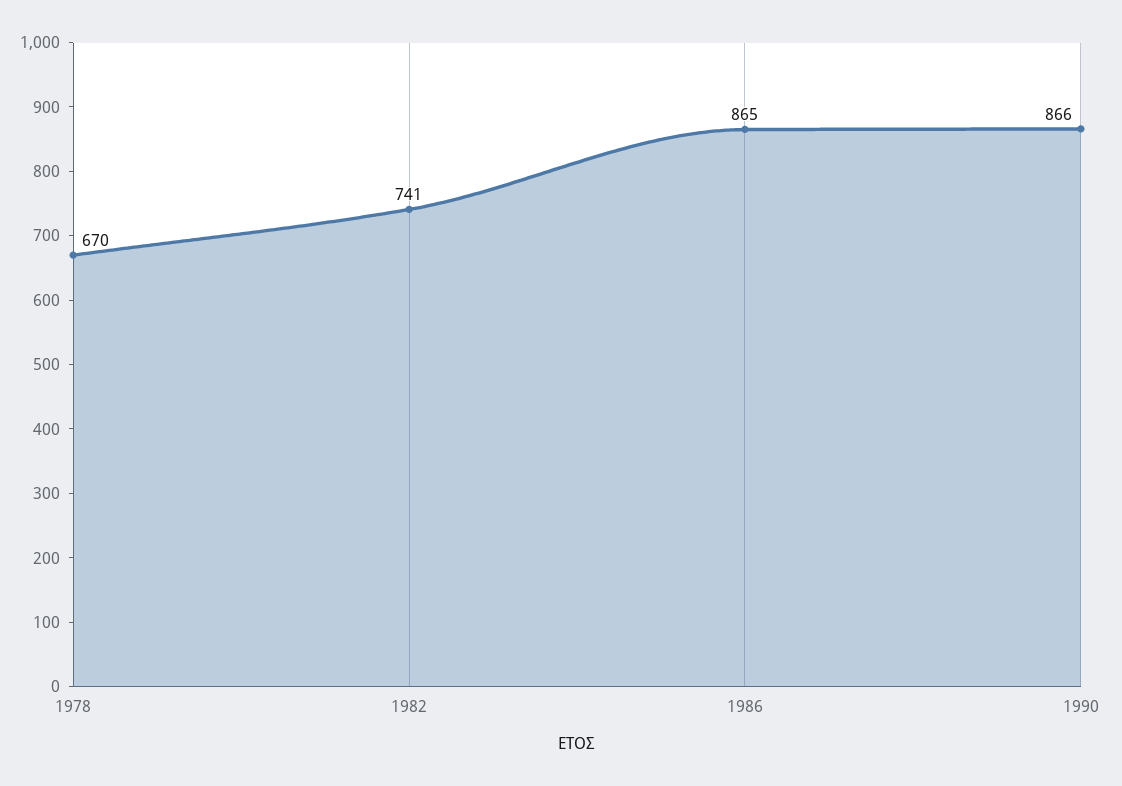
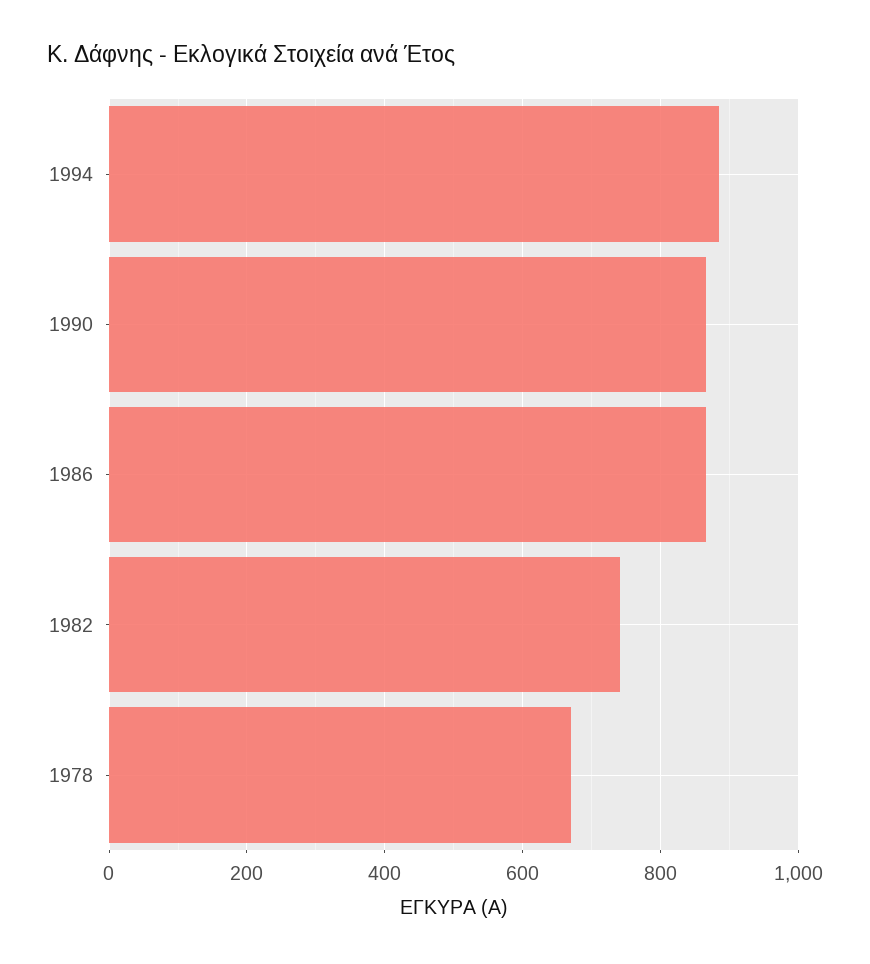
1994: none -> 880

